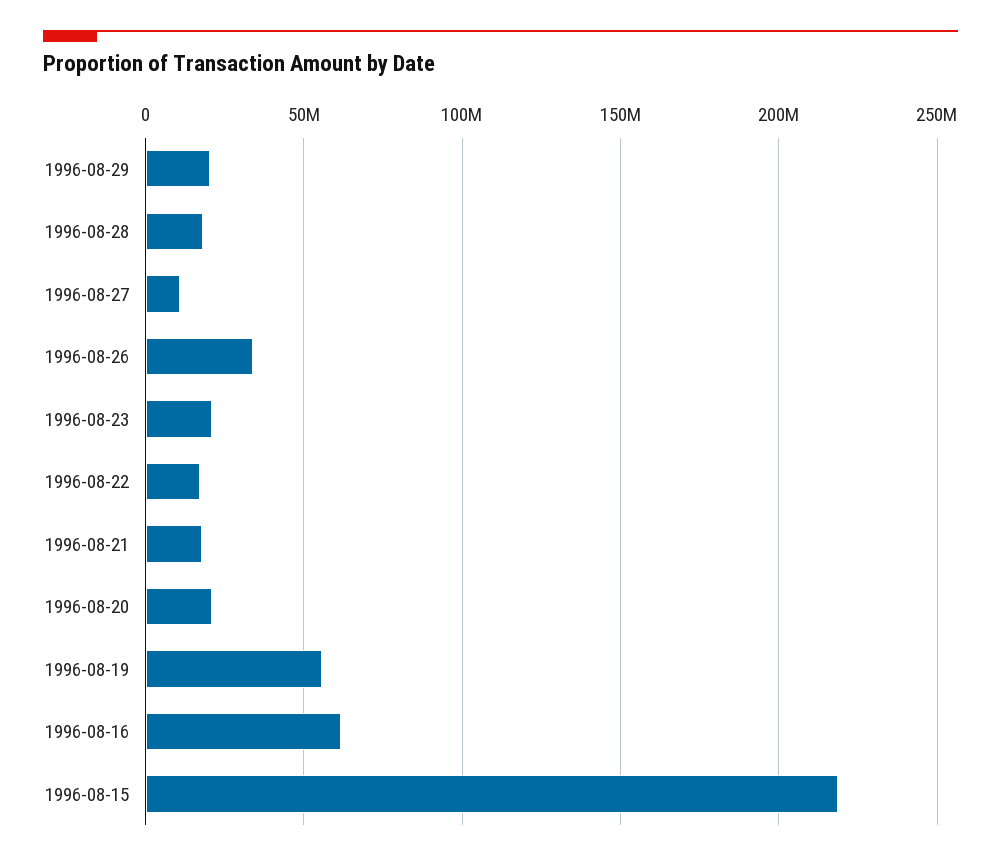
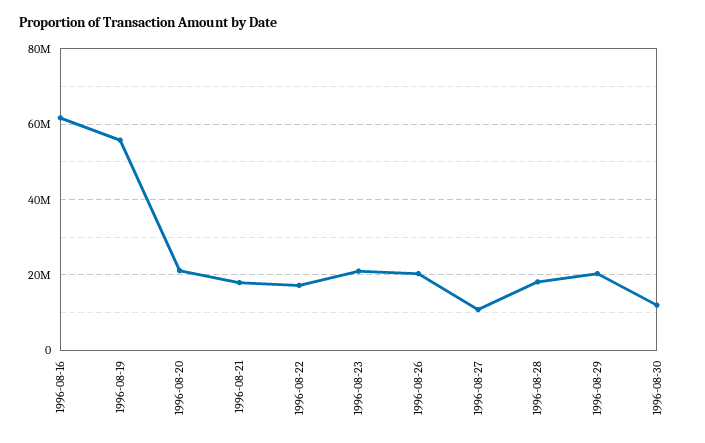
1996-08-26: 35000000 -> 20000000
1996-08-15: 220000000 -> none
1996-08-30: none -> 12000000

